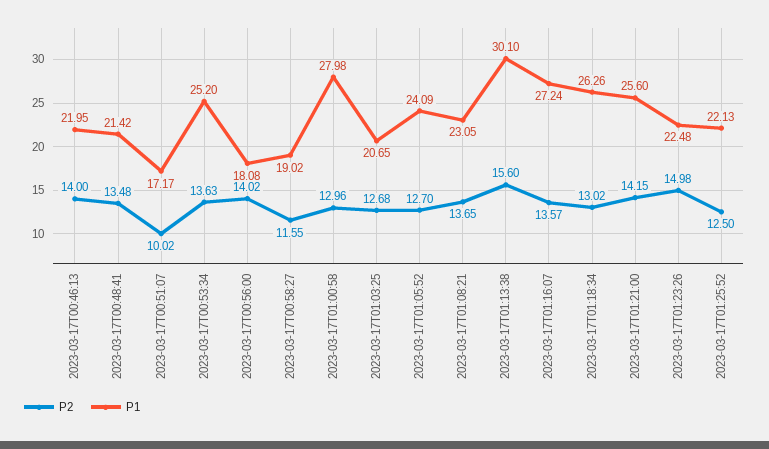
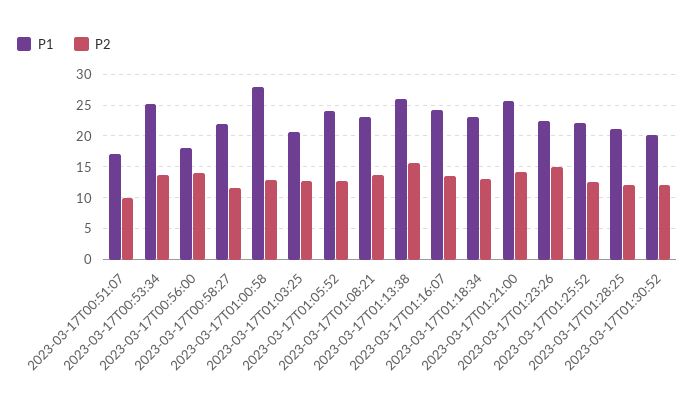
P2, 2023-03-17T00:46:13: 14 -> none
P1, 2023-03-17T00:46:13: 21.95 -> none
P2, 2023-03-17T00:48:41: 13.48 -> none
P1, 2023-03-17T00:48:41: 21.42 -> none
P1, 2023-03-17T00:58:27: 19.02 -> 22
P1, 2023-03-17T01:13:38: 30.1 -> 26
P1, 2023-03-17T01:16:07: 27.24 -> 24
P1, 2023-03-17T01:18:34: 26.26 -> 23
P1, 2023-03-17T01:28:25: none -> 21
P2, 2023-03-17T01:28:25: none -> 12
P1, 2023-03-17T01:30:52: none -> 20
P2, 2023-03-17T01:30:52: none -> 12

